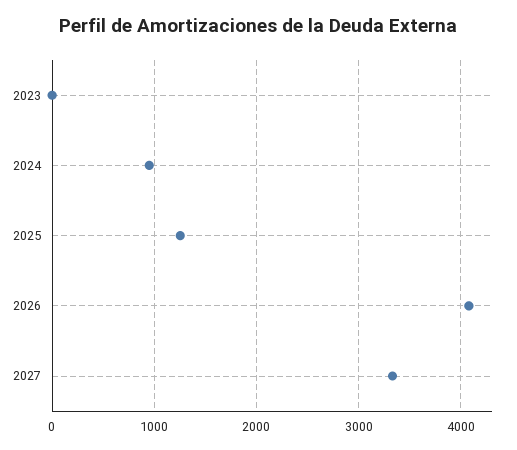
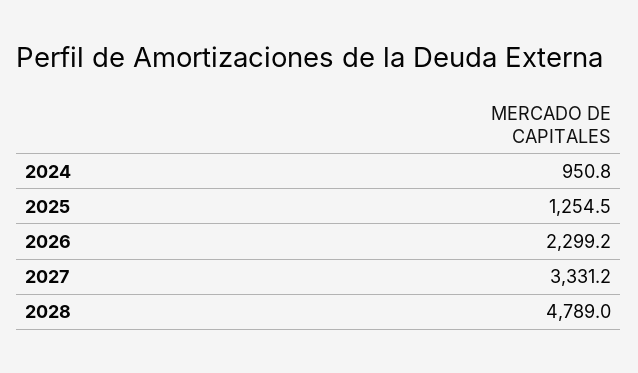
2023: 0 -> none
2026: 4100 -> 2299.2
2028: none -> 4789

